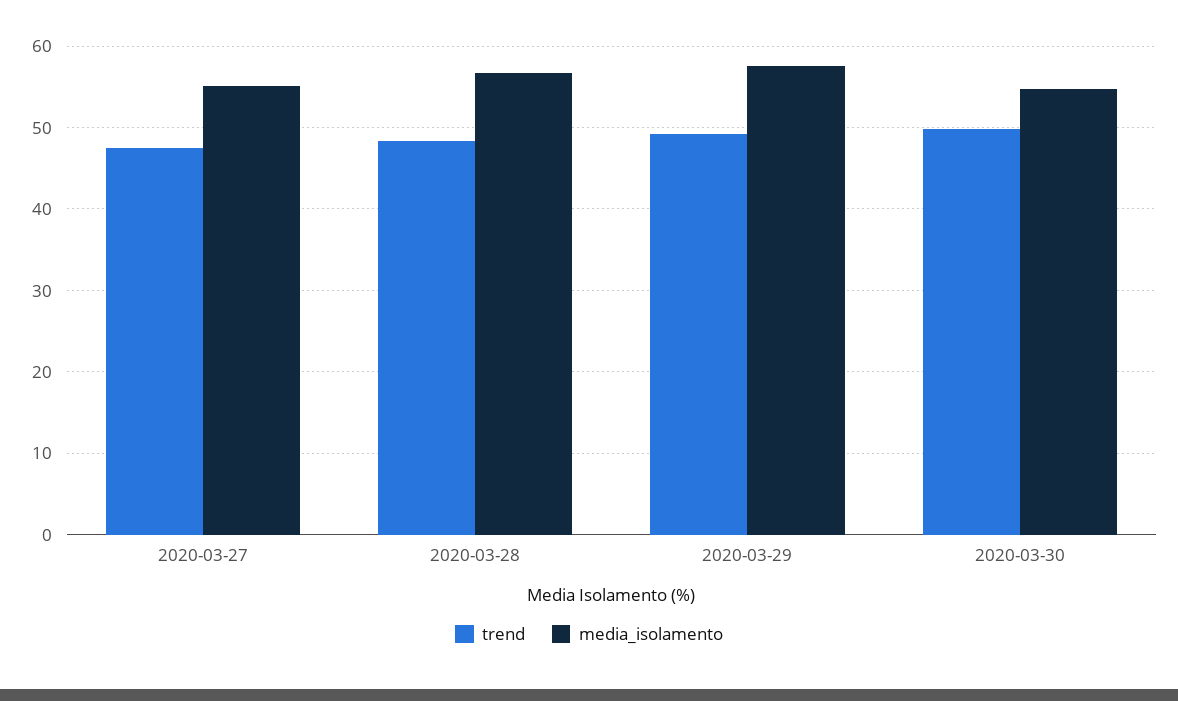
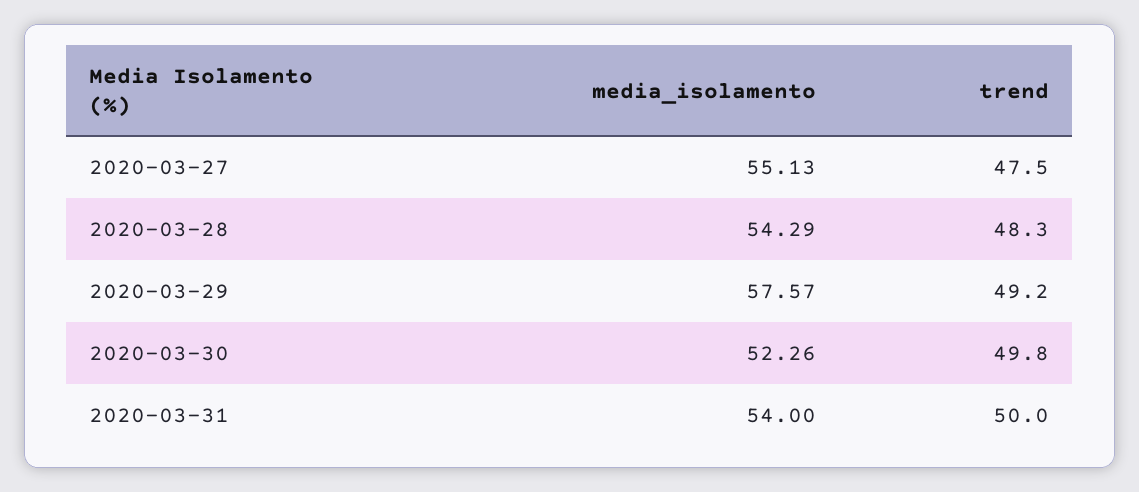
media_isolamento, 2020-03-28: 57 -> 54.29
media_isolamento, 2020-03-30: 55 -> 52.26
media_isolamento, 2020-03-31: none -> 54
trend, 2020-03-31: none -> 50

